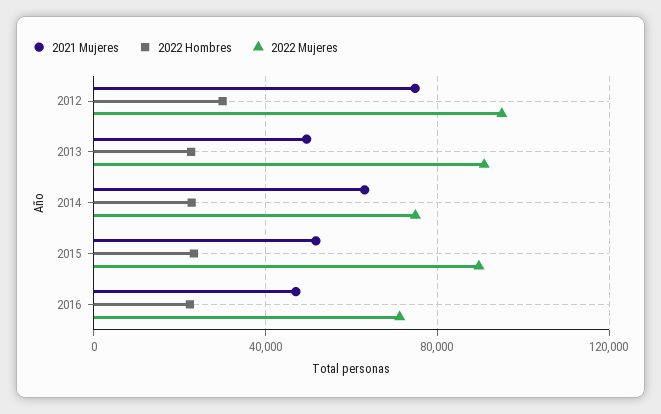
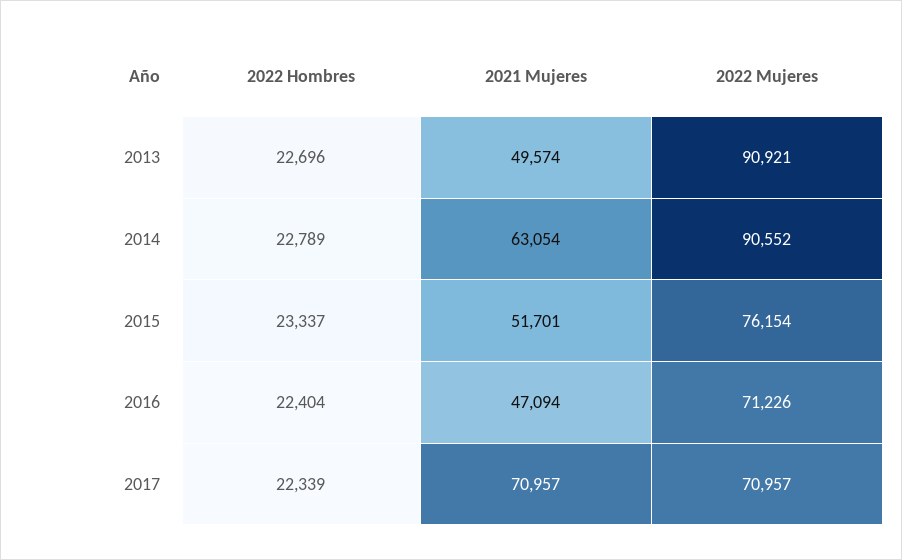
2021 Mujeres, 2012: 75000 -> none
2022 Hombres, 2012: 30000 -> none
2022 Mujeres, 2012: 95000 -> none
2022 Mujeres, 2014: 75000 -> 90552
2022 Mujeres, 2015: 90000 -> 76154
2022 Hombres, 2017: none -> 22339
2021 Mujeres, 2017: none -> 70957
2022 Mujeres, 2017: none -> 70957

